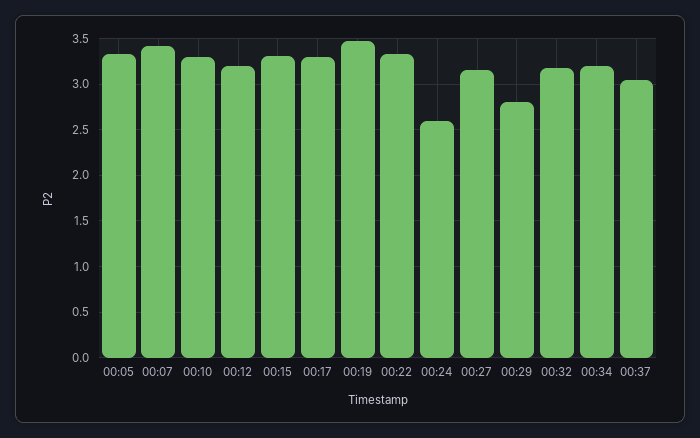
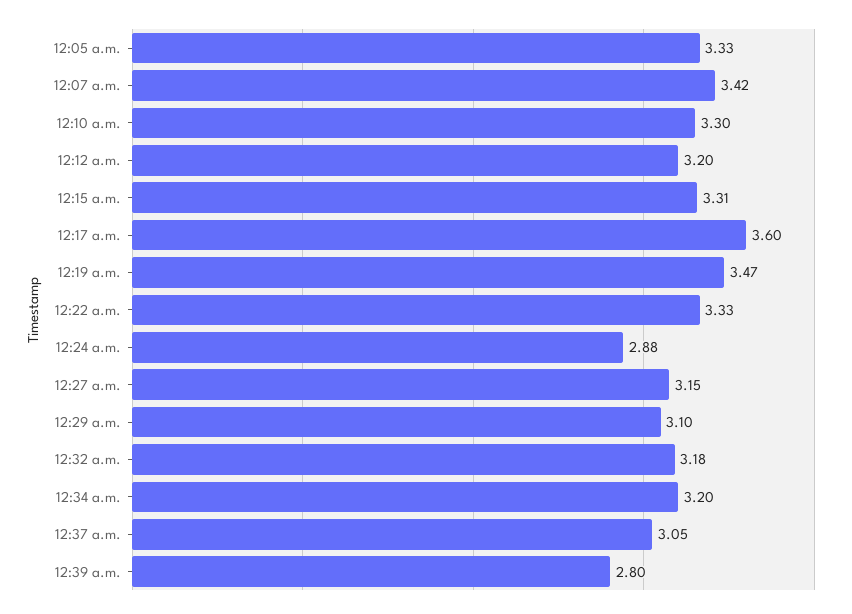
00:17: 3.3 -> 3.6
00:24: 2.6 -> 2.88
00:29: 2.8 -> 3.1
12:39 a.m.: none -> 2.8

